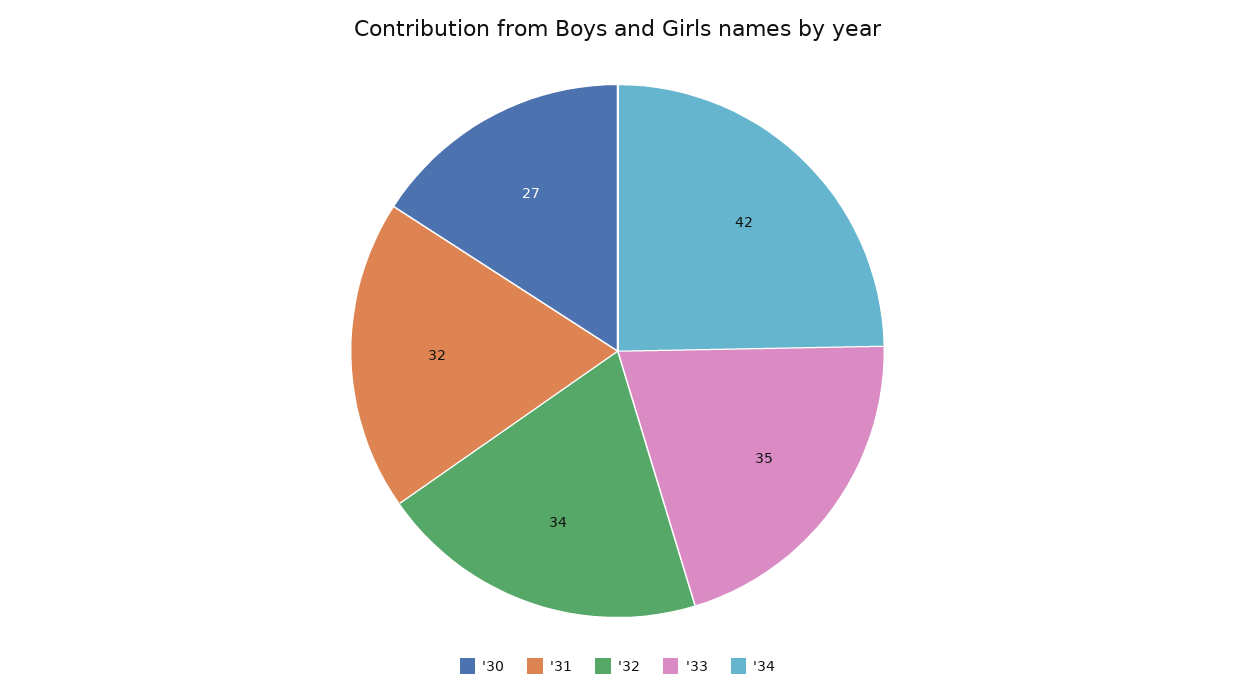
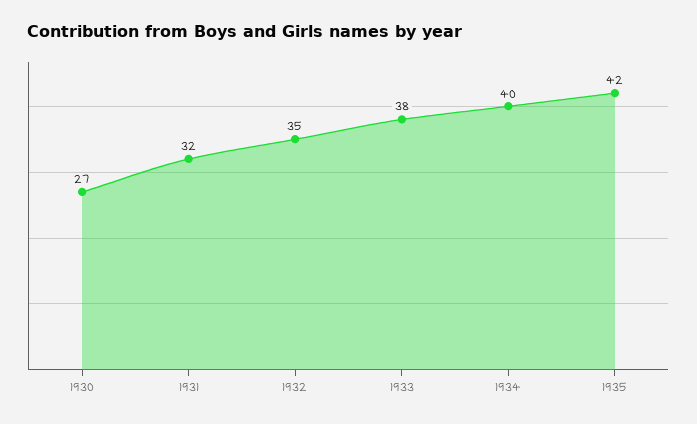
'32: 34 -> 35
'33: 35 -> 38
'34: 42 -> 40
1935: none -> 42

